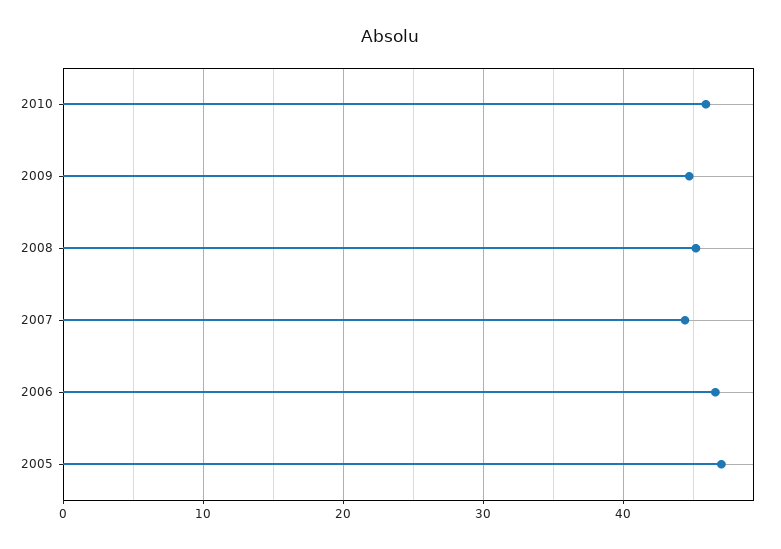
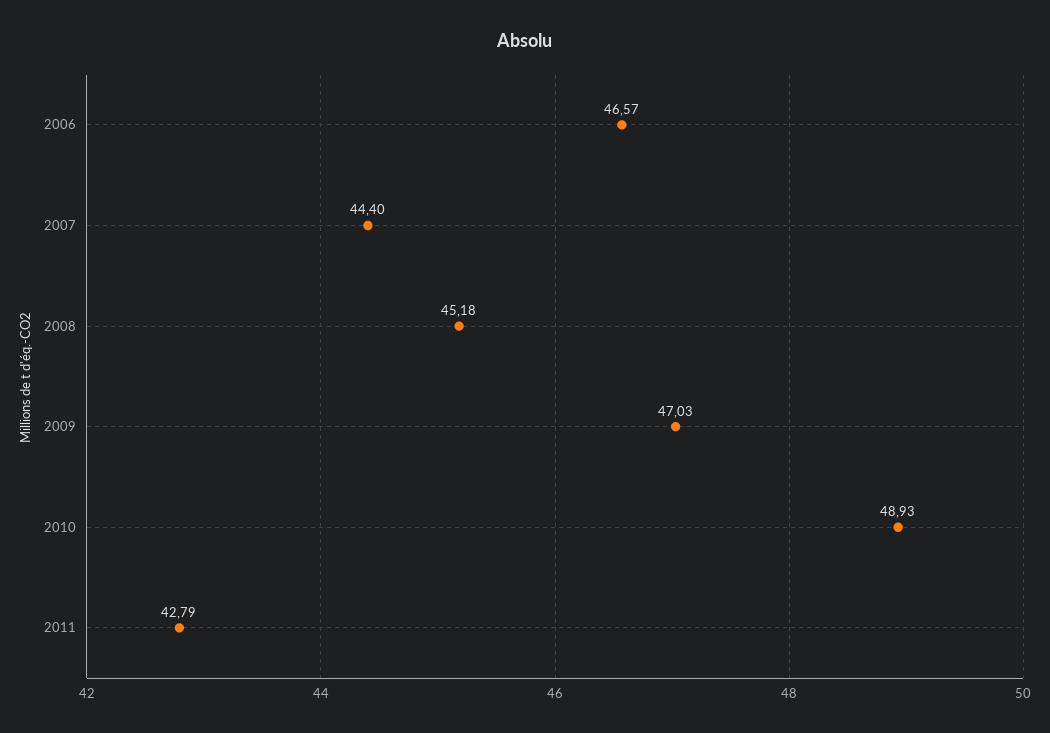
2010: 46 -> 48.93
2009: 45 -> 47.03
2005: 47 -> none
2011: none -> 42.79

